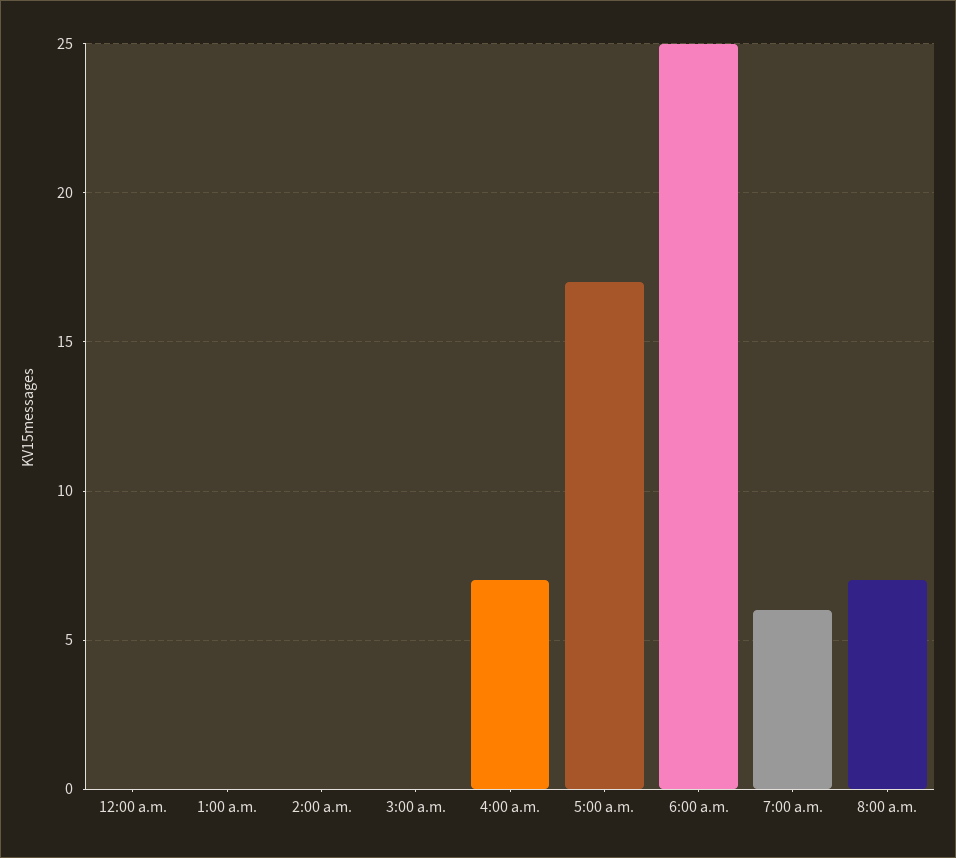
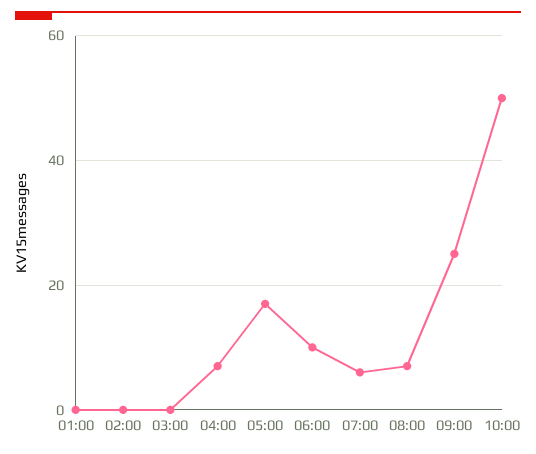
12:00 a.m.: 0 -> none
6:00 a.m.: 25 -> 10
09:00: none -> 25
10:00: none -> 50

